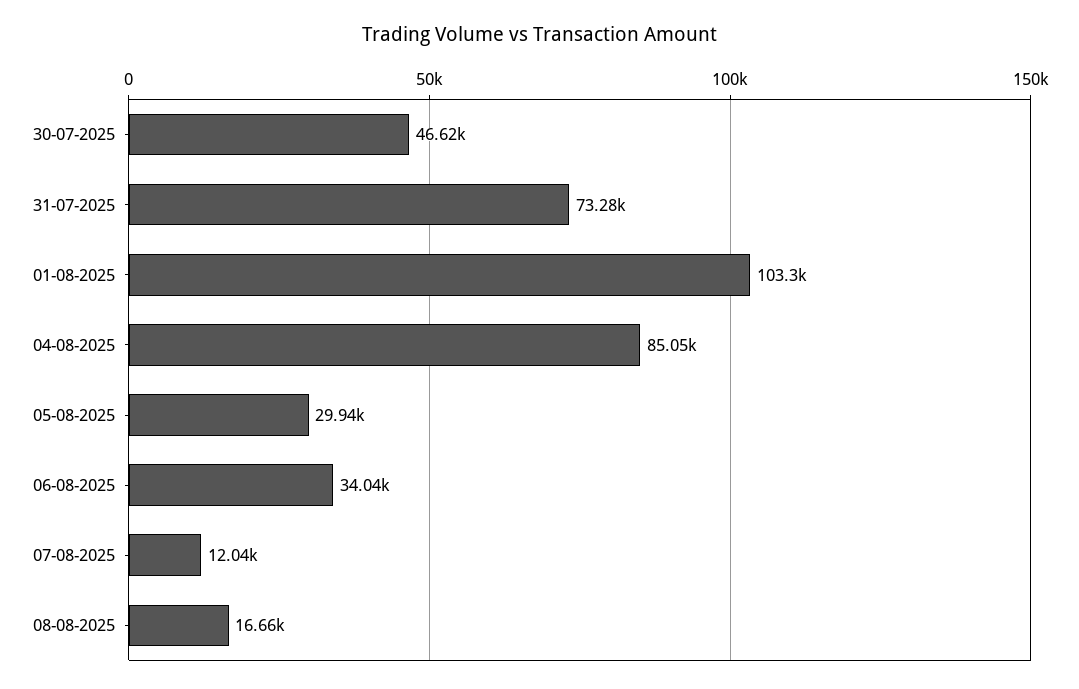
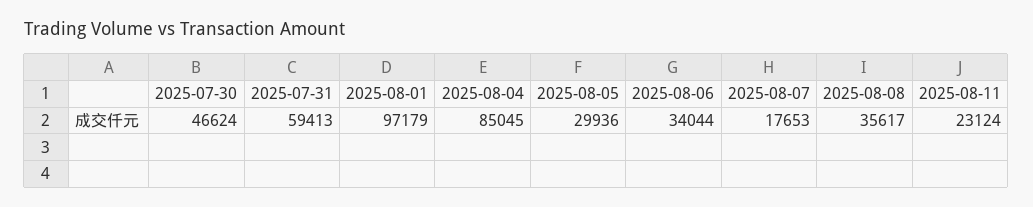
31-07-2025: 73280 -> 59413
01-08-2025: 103300 -> 97179
07-08-2025: 12040 -> 17653
08-08-2025: 16660 -> 35617
2025-08-11: none -> 23124

